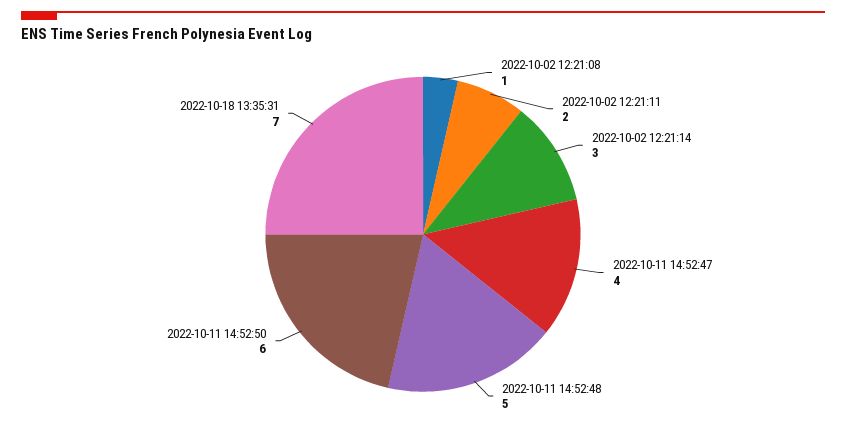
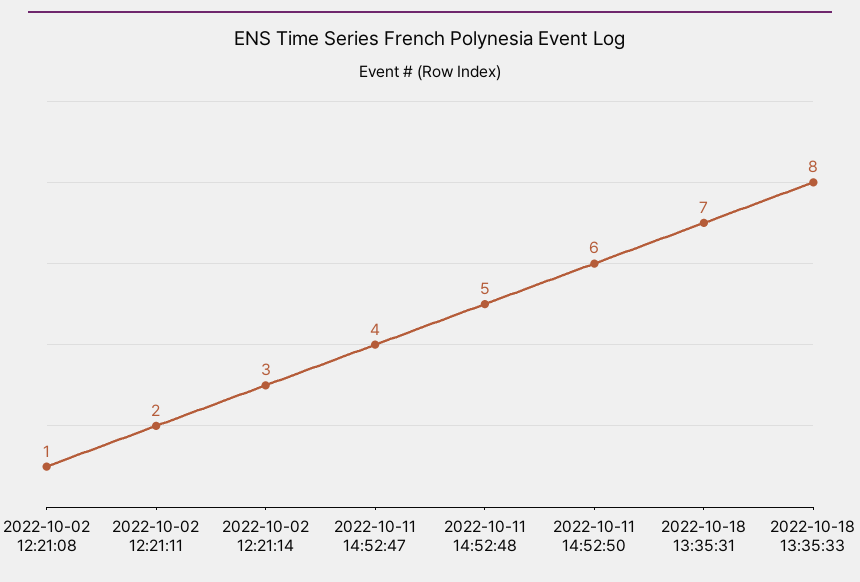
2022-10-18 13:35:33: none -> 8

